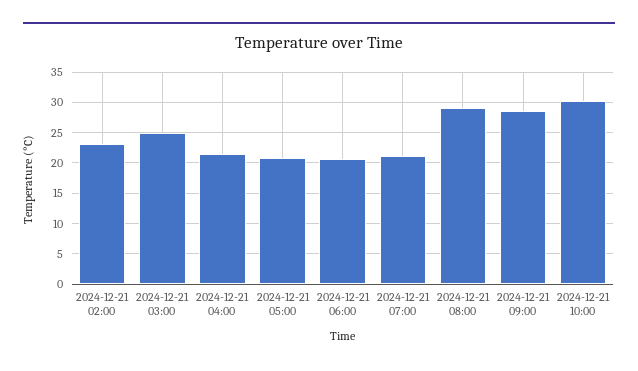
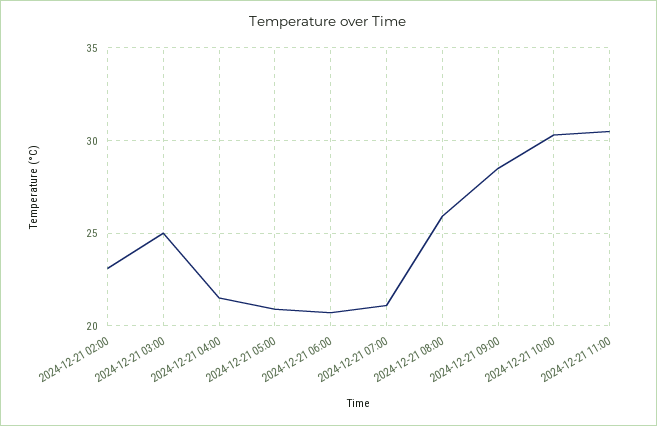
2024-12-21 08:00: 29 -> 26
2024-12-21 11:00: none -> 30.5

